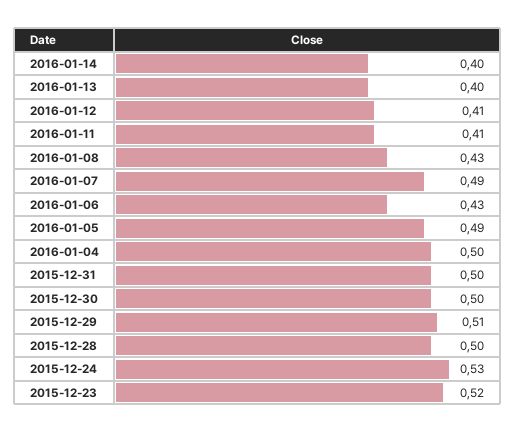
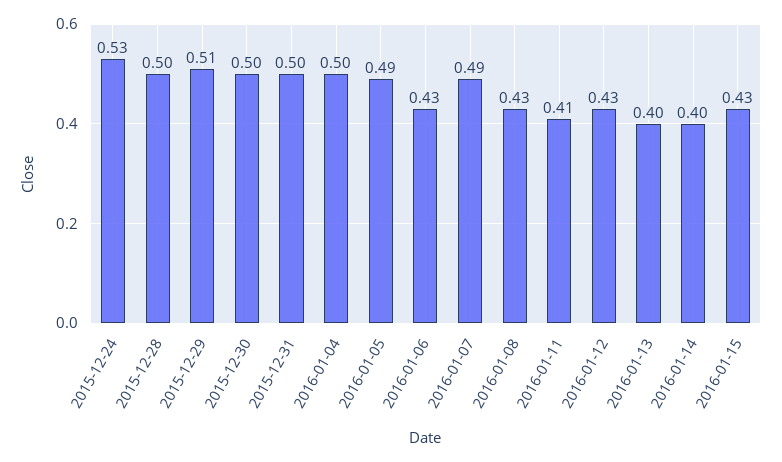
2016-01-12: 0.41 -> 0.43
2015-12-23: 0.52 -> none
2016-01-15: none -> 0.43

